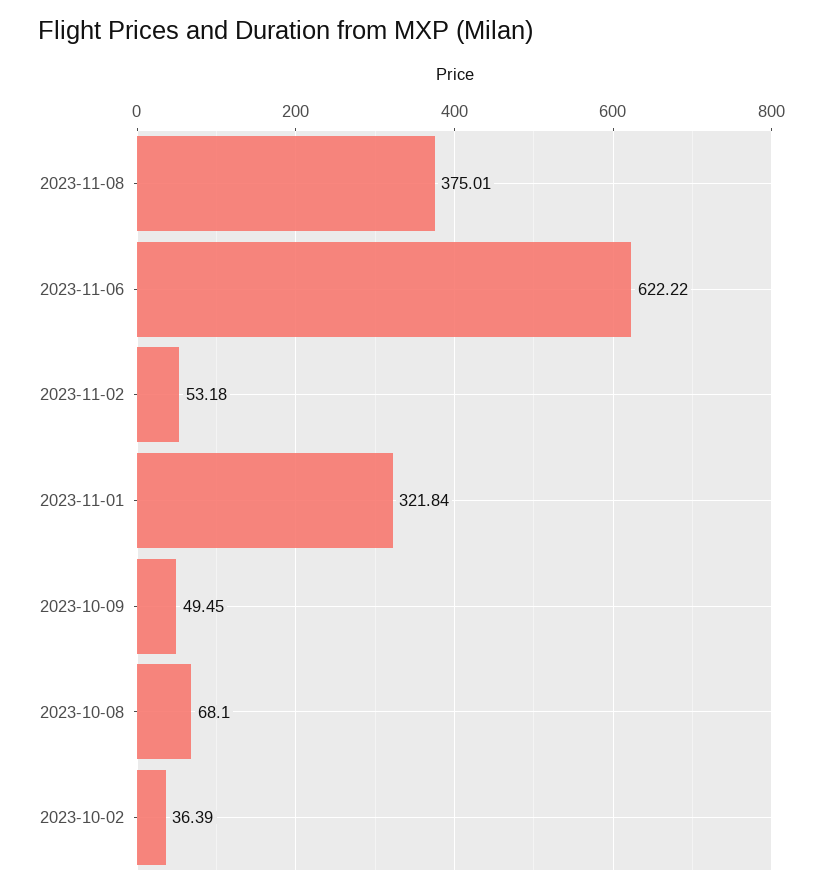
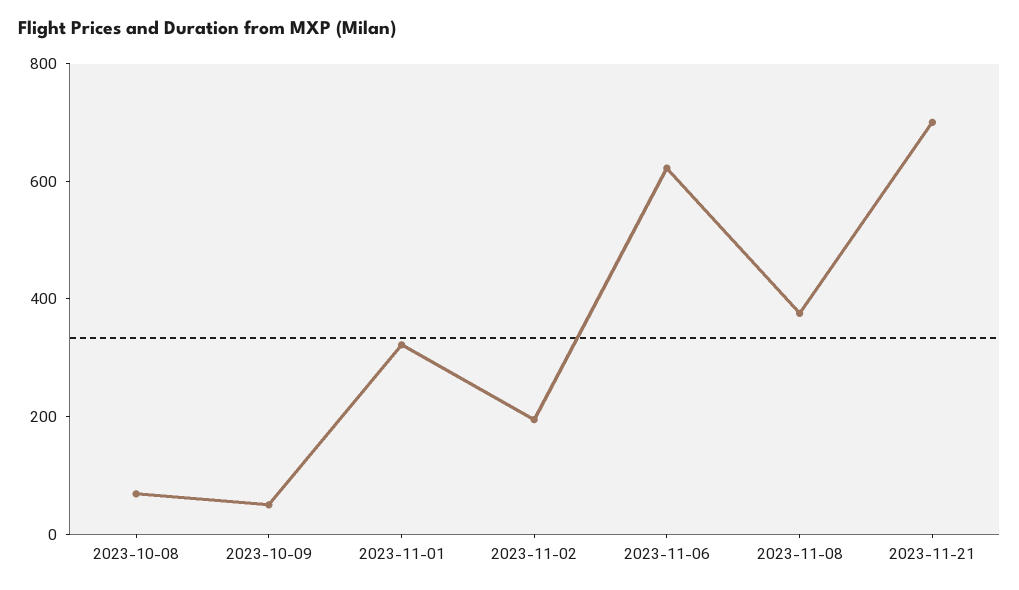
2023-11-02: 53.18 -> 200
2023-10-02: 36.39 -> none
2023-11-21: none -> 700

